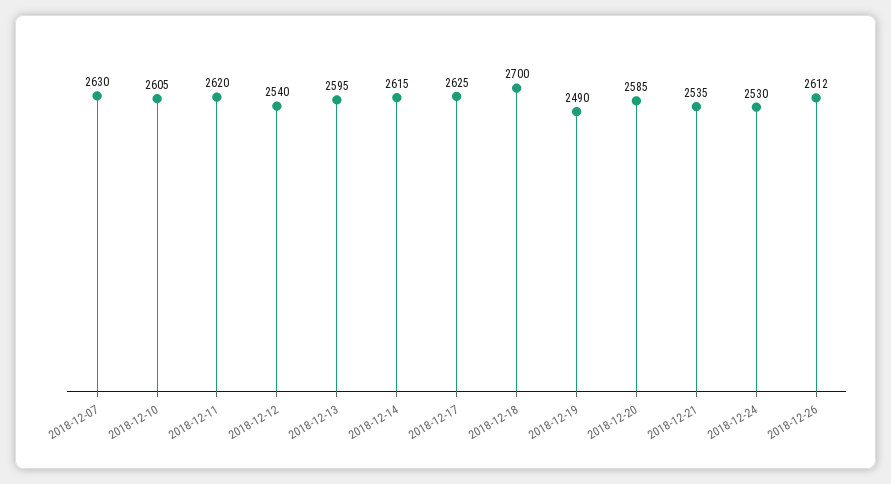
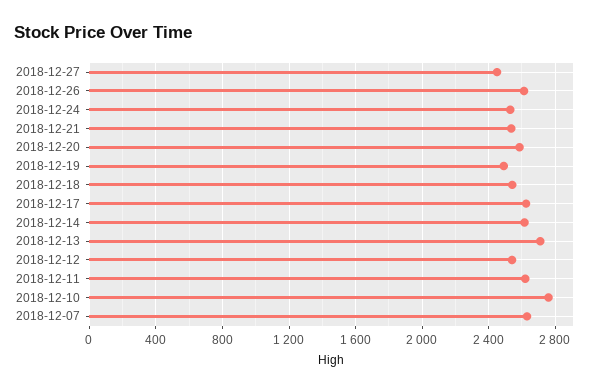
2018-12-10: 2605 -> 2750
2018-12-13: 2595 -> 2700
2018-12-18: 2700 -> 2550
2018-12-27: none -> 2450

